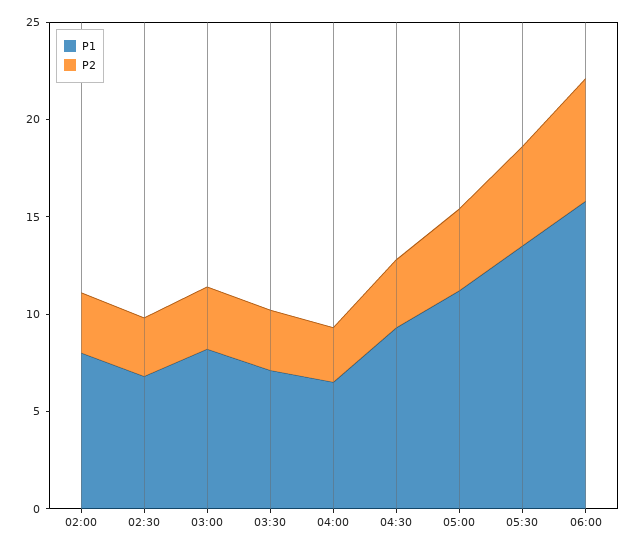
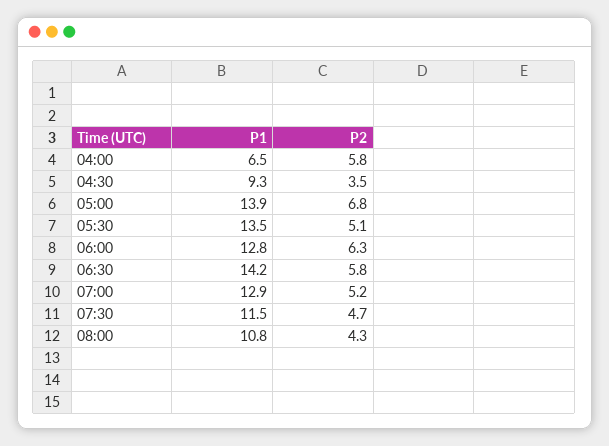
P1, 02:00: 8 -> none
P2, 02:00: 3 -> none
P1, 02:30: 7 -> none
P2, 02:30: 3 -> none
P1, 03:00: 8 -> none
P2, 03:00: 3 -> none
P1, 03:30: 7 -> none
P2, 03:30: 3 -> none
P2, 04:00: 3 -> 5.8
P1, 05:00: 11 -> 13.9
P2, 05:00: 4 -> 6.8
P1, 06:00: 16 -> 12.8
P1, 06:30: none -> 14.2
P2, 06:30: none -> 5.8
P1, 07:00: none -> 12.9
P2, 07:00: none -> 5.2
P1, 07:30: none -> 11.5
P2, 07:30: none -> 4.7
P1, 08:00: none -> 10.8
P2, 08:00: none -> 4.3

